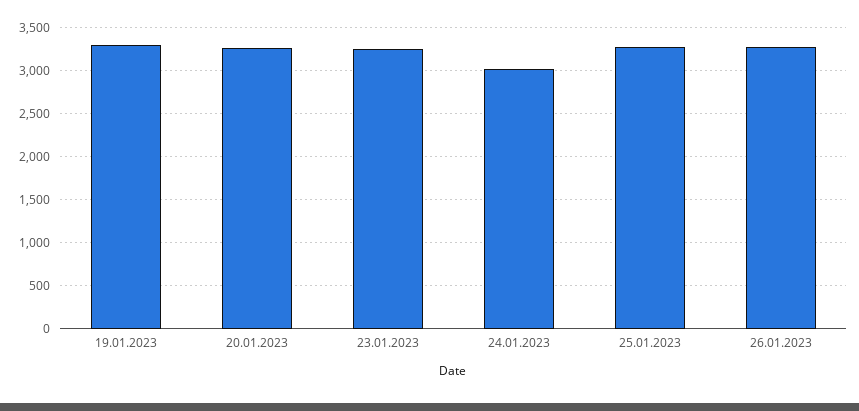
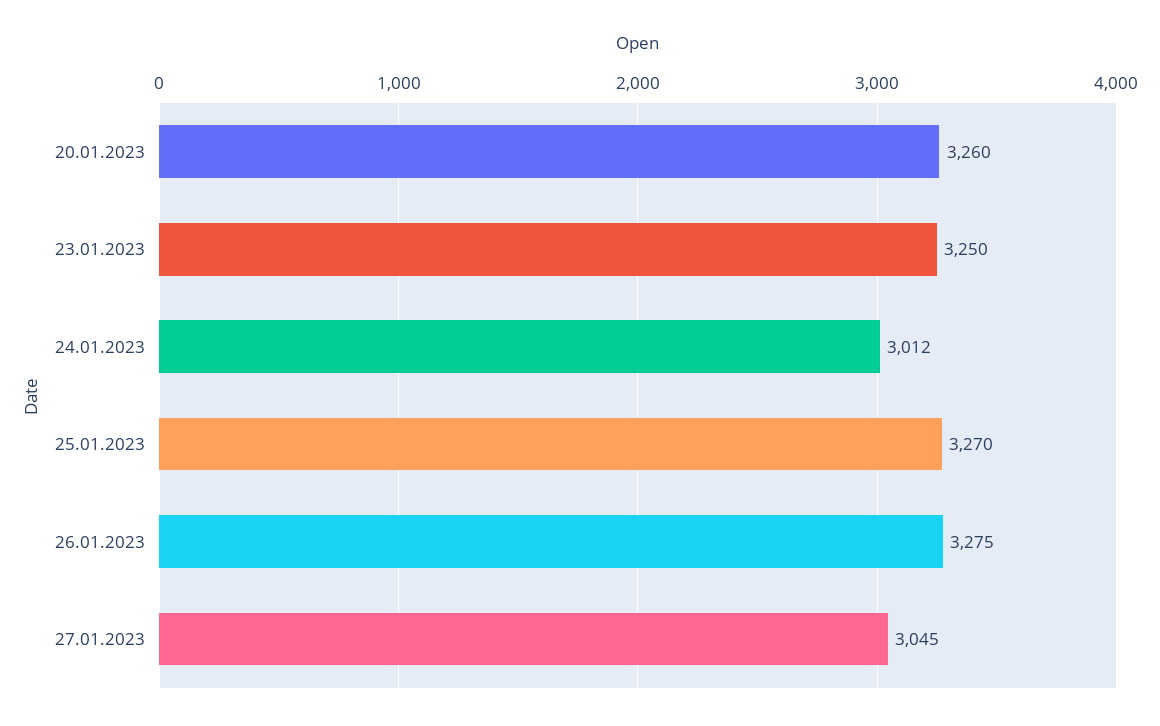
19.01.2023: 3300 -> none
27.01.2023: none -> 3045

